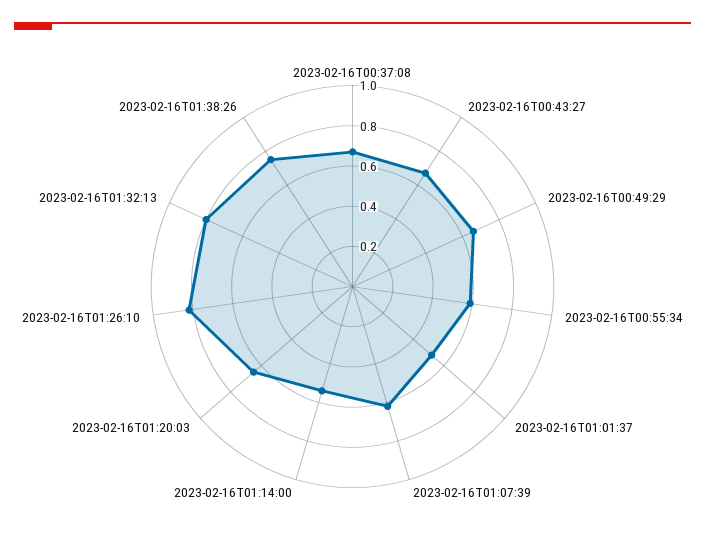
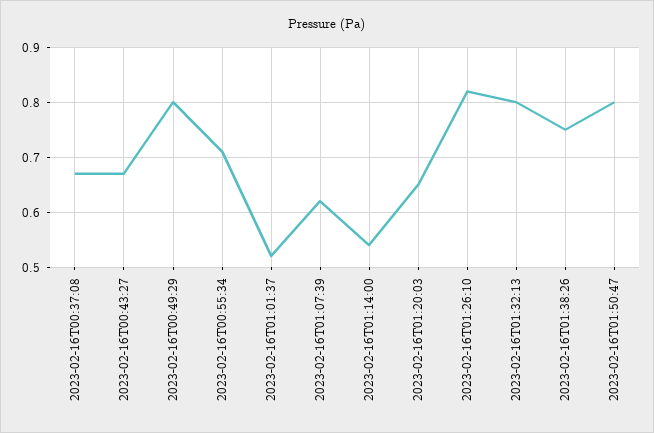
2023-02-16T00:49:29: 0.65 -> 0.8
2023-02-16T00:55:34: 0.6 -> 0.7
2023-02-16T01:50:47: none -> 0.8

